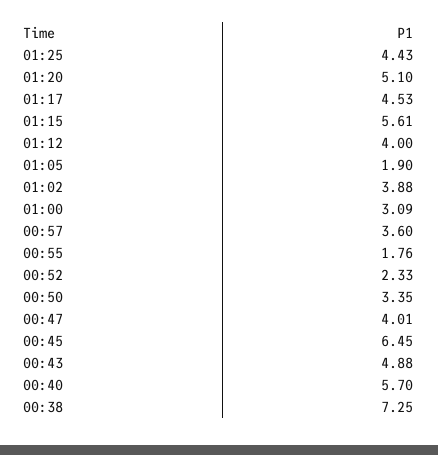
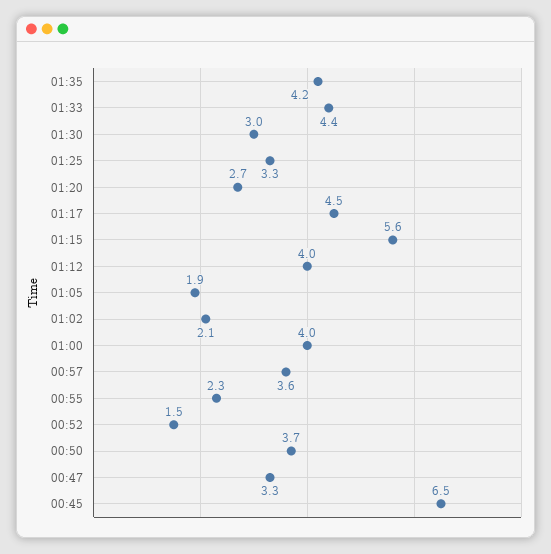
01:25: 4.43 -> 3.3
01:20: 5.1 -> 2.7
01:02: 3.88 -> 2.1
01:00: 3.09 -> 4
00:55: 1.76 -> 2.3
00:52: 2.33 -> 1.5
00:50: 3.35 -> 3.7
00:47: 4.01 -> 3.3
00:43: 4.88 -> none
00:40: 5.7 -> none
00:38: 7.25 -> none
01:35: none -> 4.2
01:33: none -> 4.4
01:30: none -> 3

